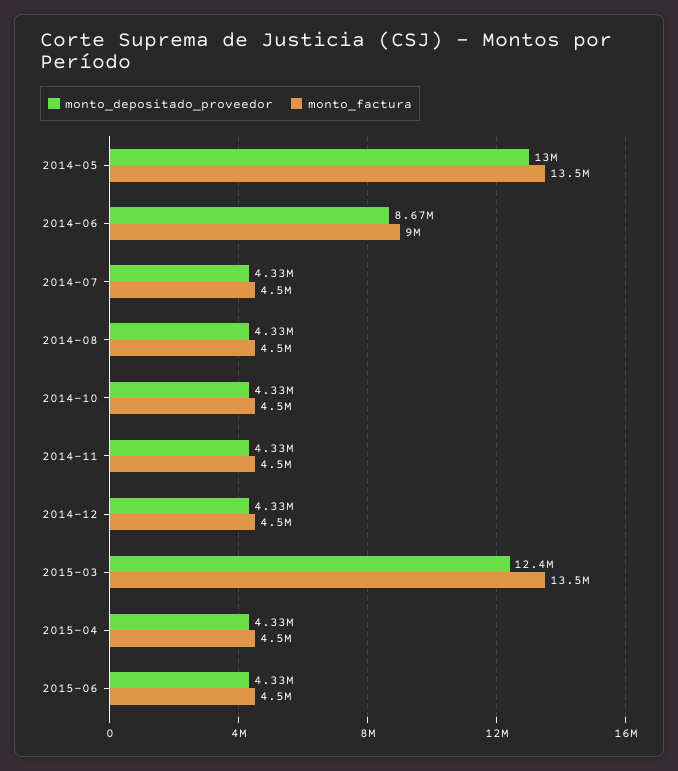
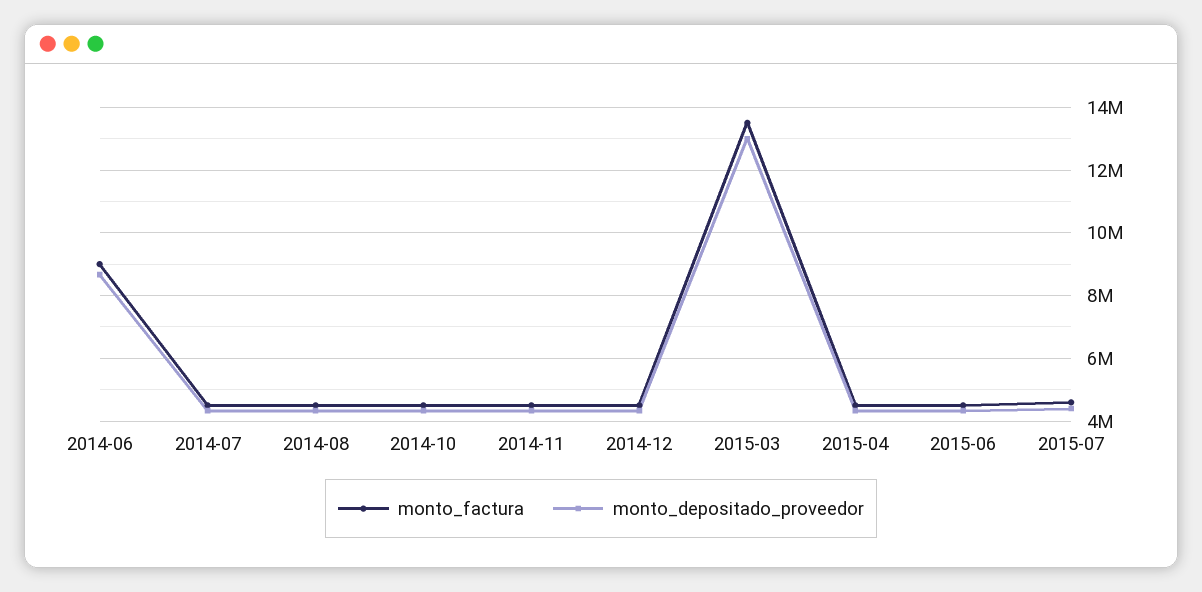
monto_depositado_proveedor, 2014-05: 13000000 -> none
monto_factura, 2014-05: 13500000 -> none
monto_depositado_proveedor, 2015-03: 12400000 -> 13000000
monto_factura, 2015-07: none -> 4600000
monto_depositado_proveedor, 2015-07: none -> 4400000

